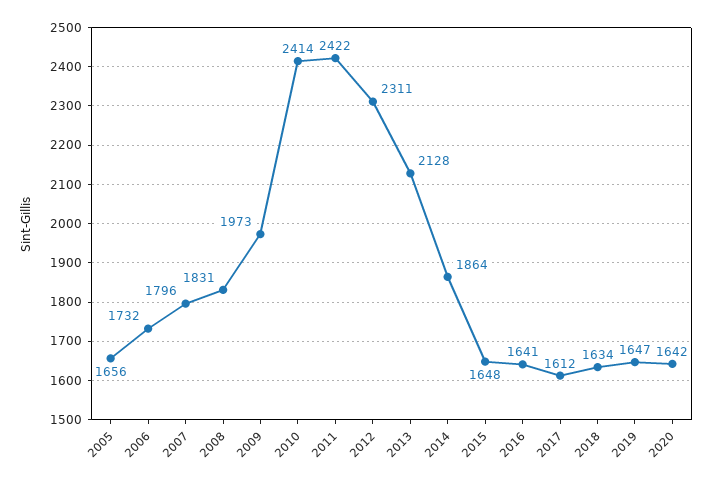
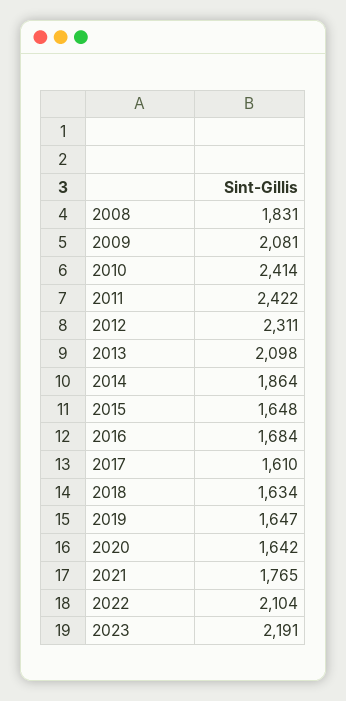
2005: 1656 -> none
2006: 1732 -> none
2007: 1796 -> none
2009: 1973 -> 2081
2013: 2128 -> 2098
2016: 1641 -> 1684
2017: 1612 -> 1610
2021: none -> 1765
2022: none -> 2104
2023: none -> 2191

